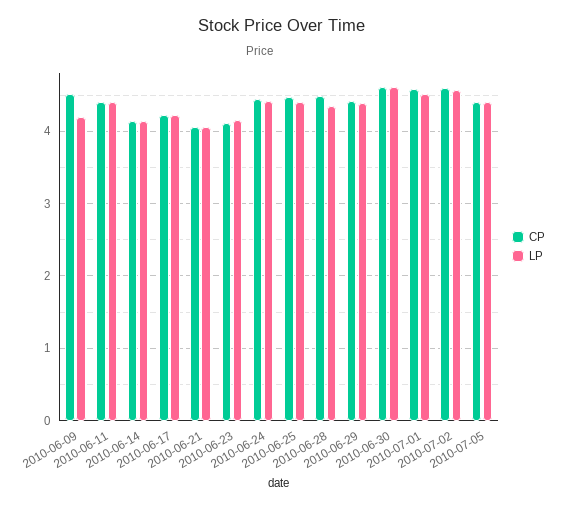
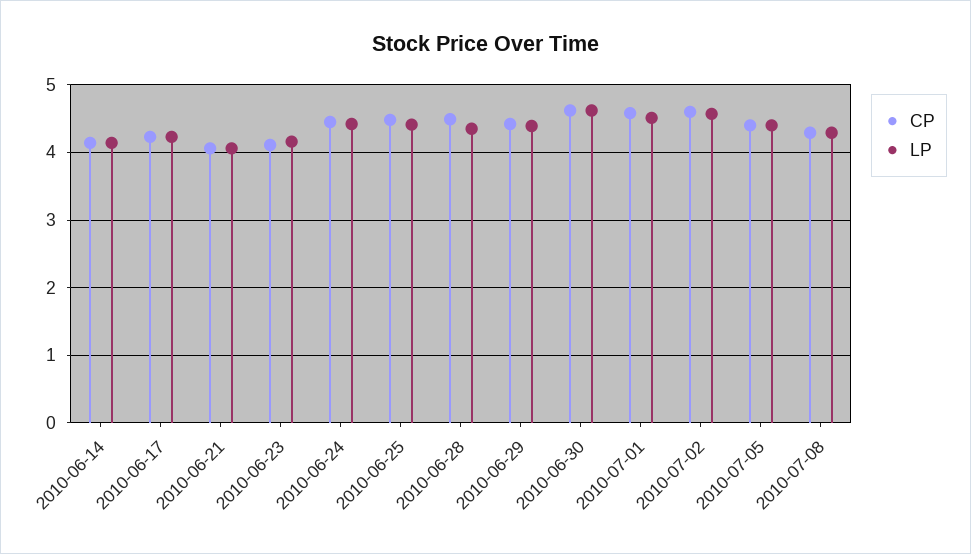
CP, 2010-06-09: 4.5 -> none
LP, 2010-06-09: 4.2 -> none
CP, 2010-06-11: 4.4 -> none
LP, 2010-06-11: 4.4 -> none
CP, 2010-07-08: none -> 4.3
LP, 2010-07-08: none -> 4.3

